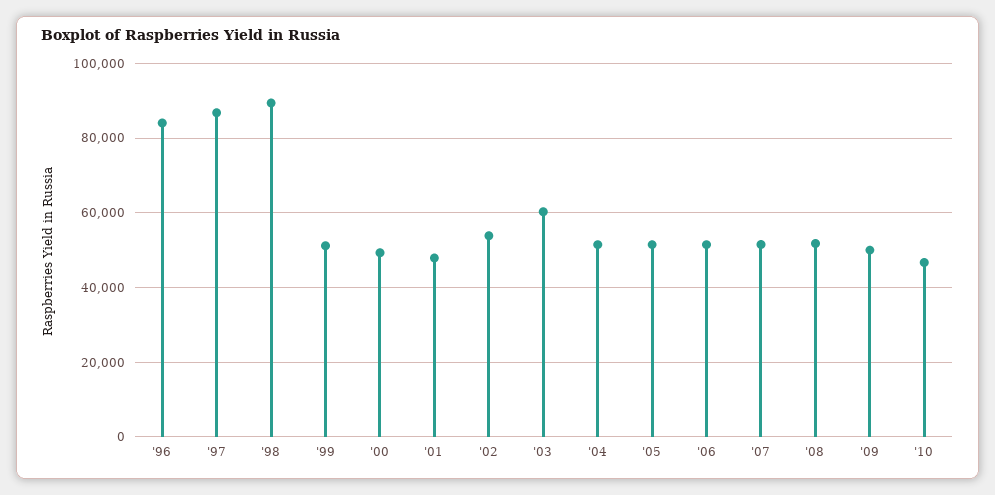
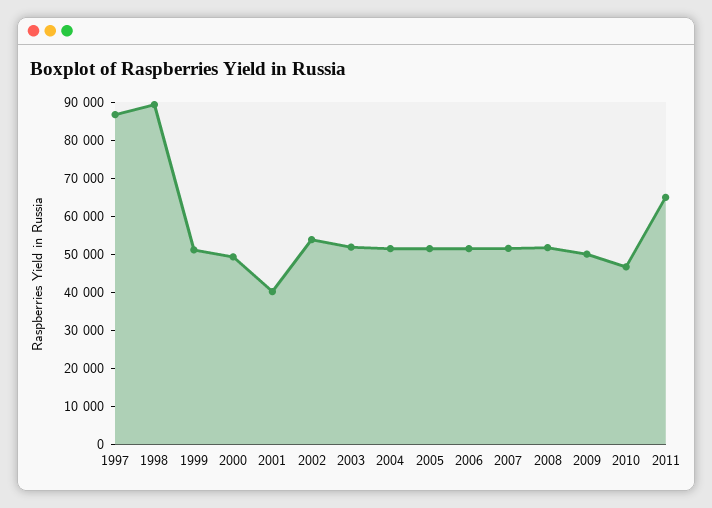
'96: 84000 -> none
'01: 48000 -> 40000
'03: 60000 -> 52500
2011: none -> 65000

